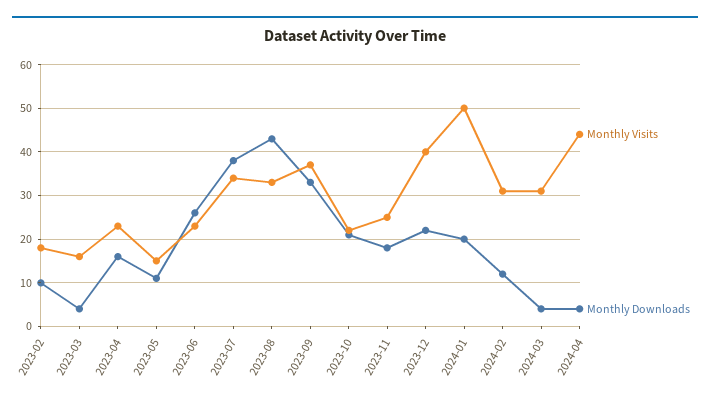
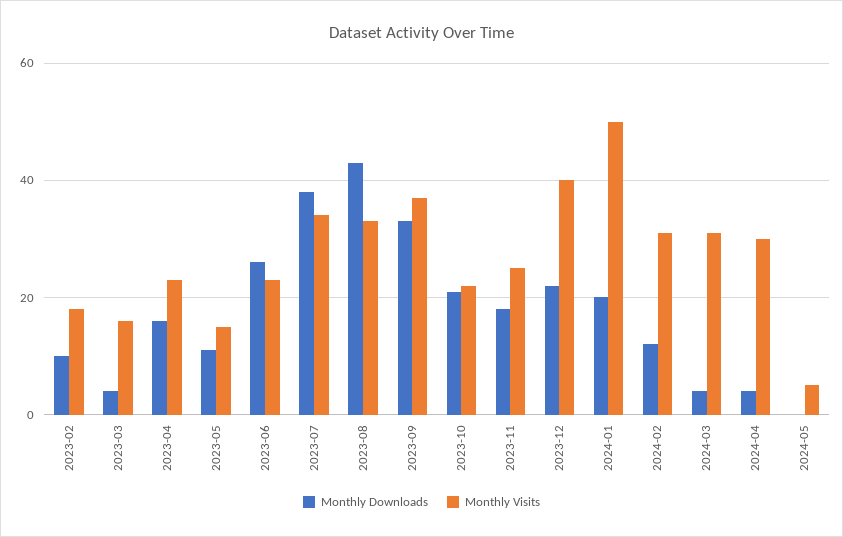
Monthly Visits, 2024-04: 45 -> 30
Monthly Downloads, 2024-05: none -> 0
Monthly Visits, 2024-05: none -> 5

